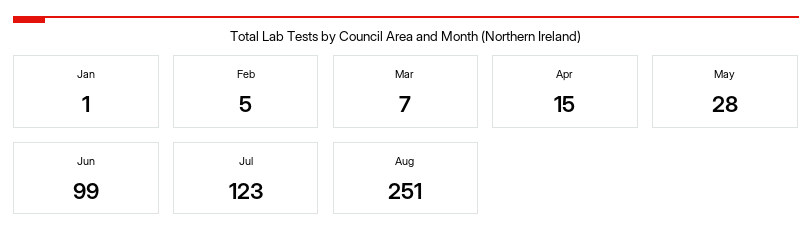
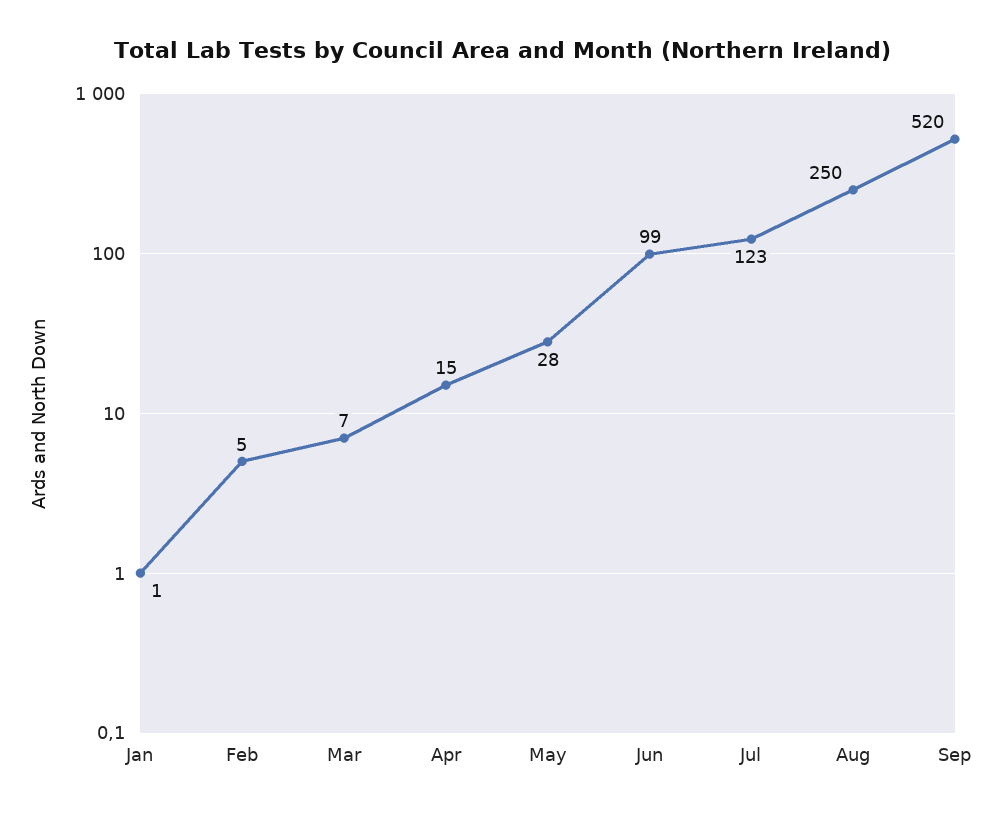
Aug: 251 -> 250
Sep: none -> 520

